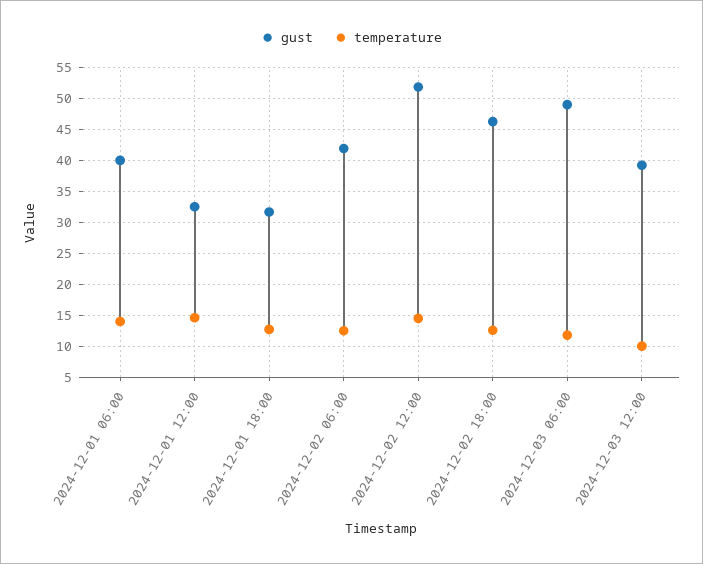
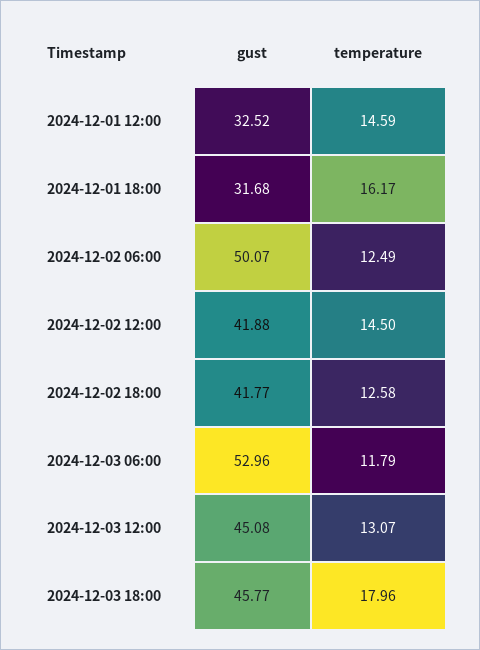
gust, 2024-12-01 06:00: 40 -> none
temperature, 2024-12-01 06:00: 14 -> none
temperature, 2024-12-01 18:00: 13 -> 16.17
gust, 2024-12-02 06:00: 42 -> 50.07
gust, 2024-12-02 12:00: 52 -> 41.88
gust, 2024-12-02 18:00: 46 -> 41.77
gust, 2024-12-03 06:00: 49 -> 52.96
gust, 2024-12-03 12:00: 39 -> 45.08
temperature, 2024-12-03 12:00: 10 -> 13.07
gust, 2024-12-03 18:00: none -> 45.77
temperature, 2024-12-03 18:00: none -> 17.96

